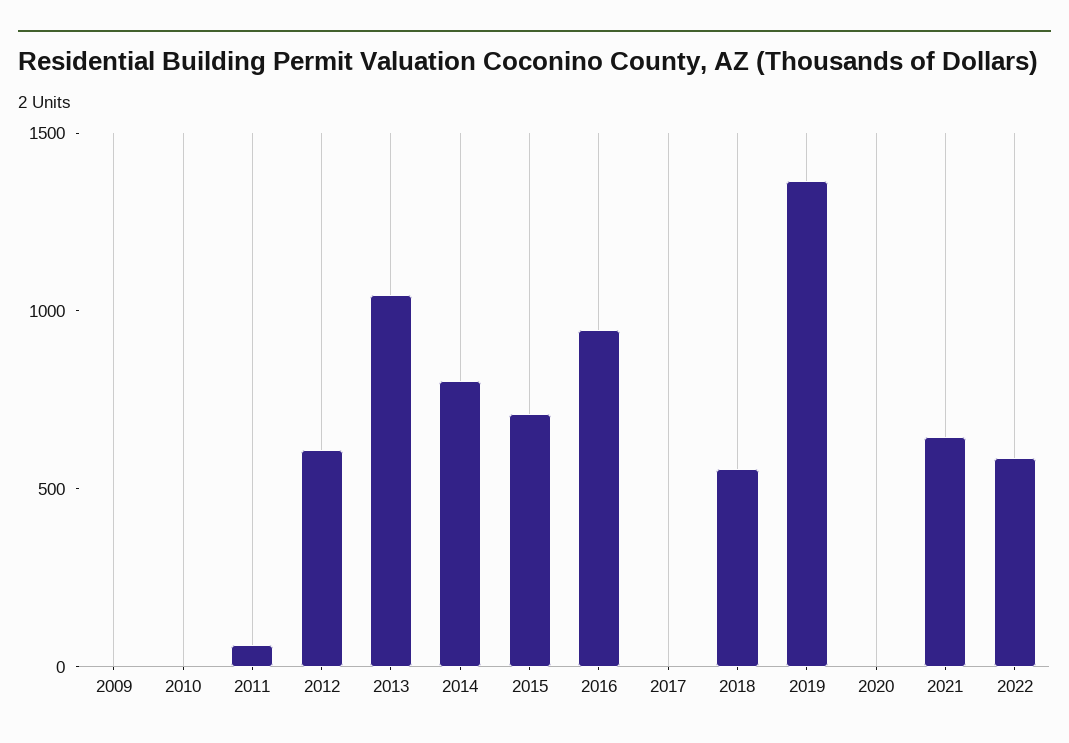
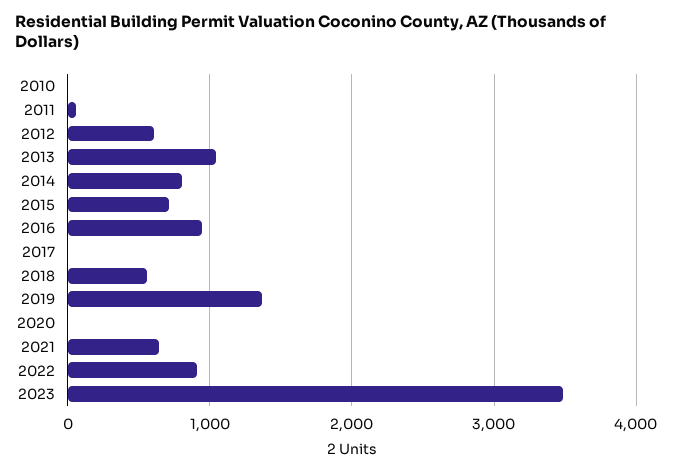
2009: 0 -> none
2022: 600 -> 900
2023: none -> 3500

